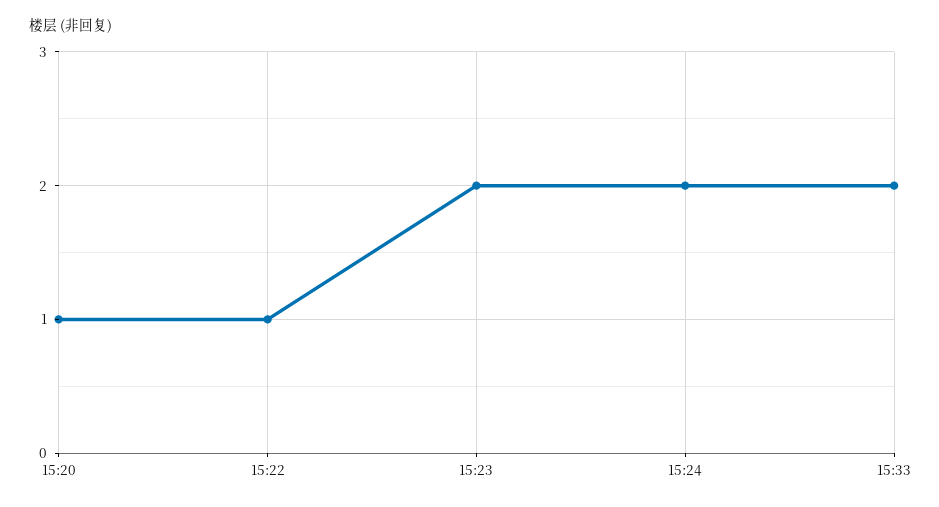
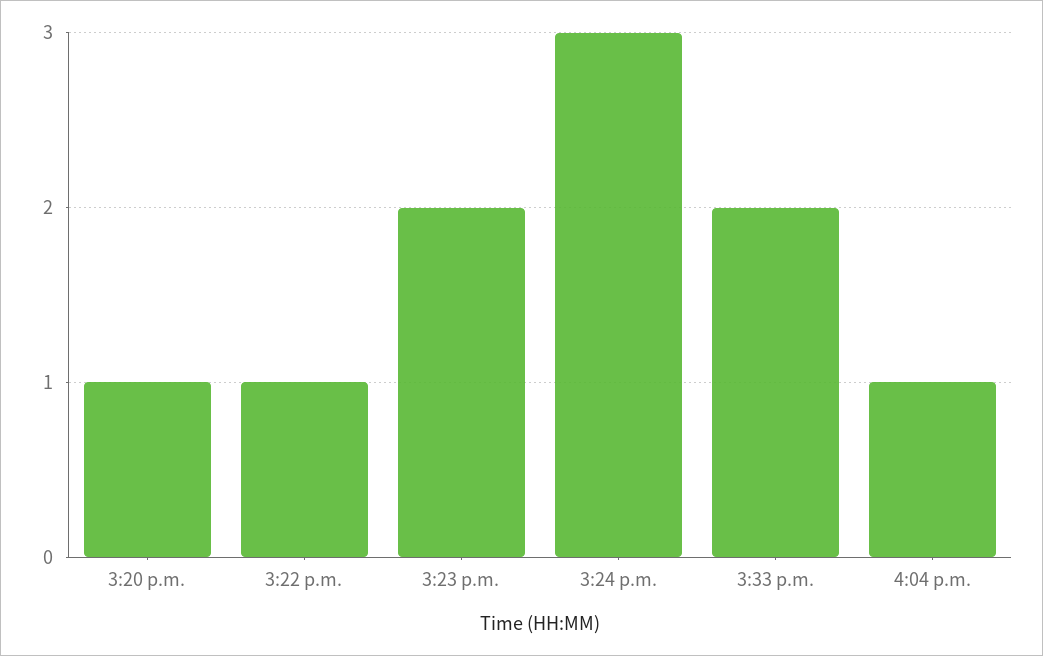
15:24: 2 -> 3
4:04 p.m.: none -> 1

